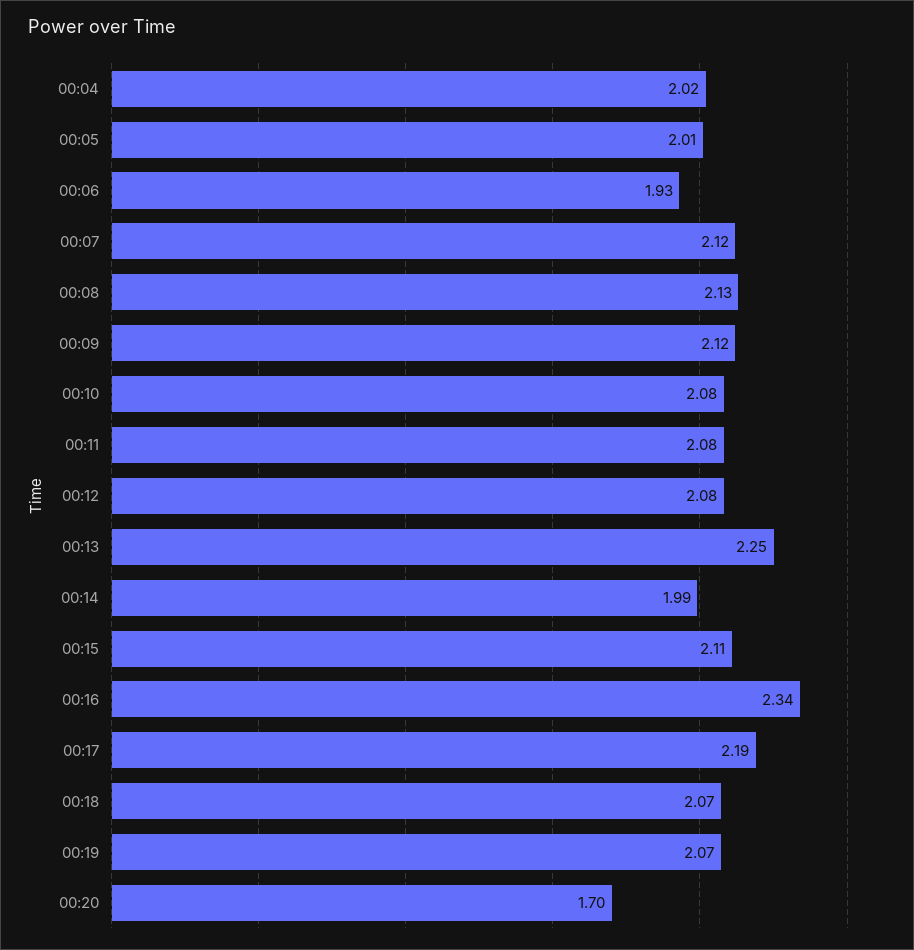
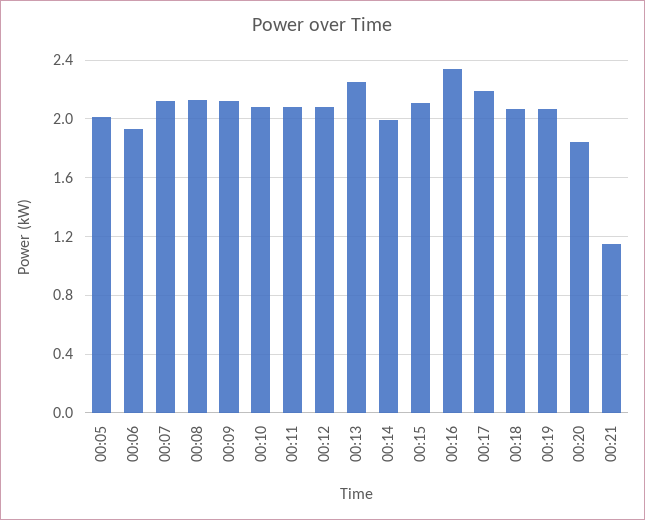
00:04: 2.02 -> none
00:20: 1.7 -> 1.85
00:21: none -> 1.15

